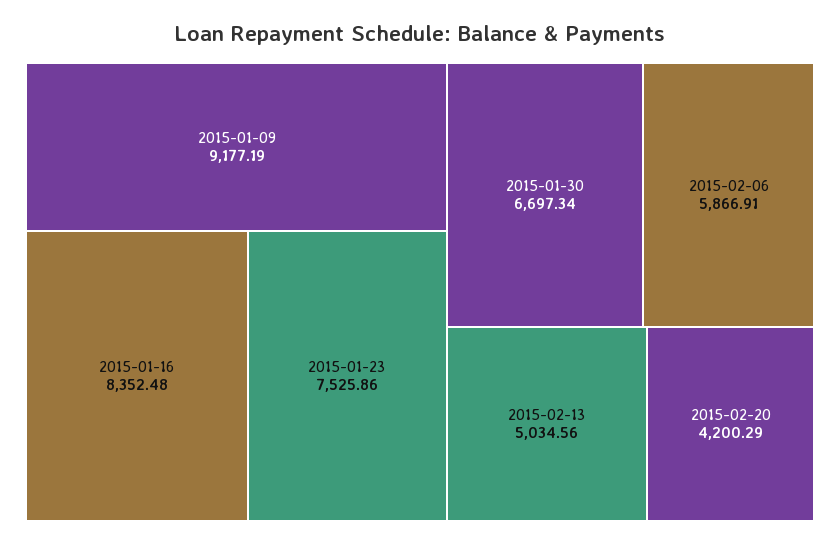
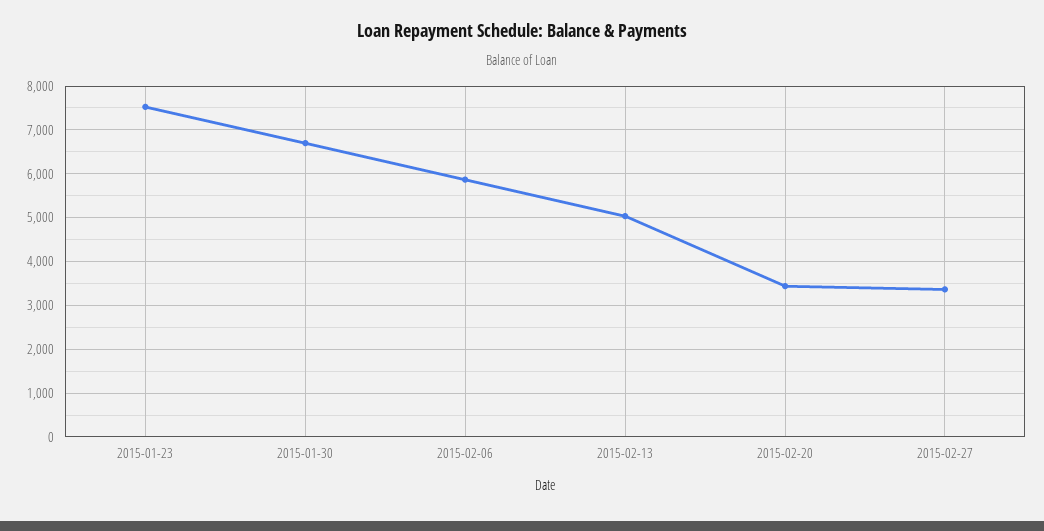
2015-01-09: 9177.19 -> none
2015-01-16: 8352.48 -> none
2015-02-20: 4200.29 -> 3400
2015-02-27: none -> 3400

